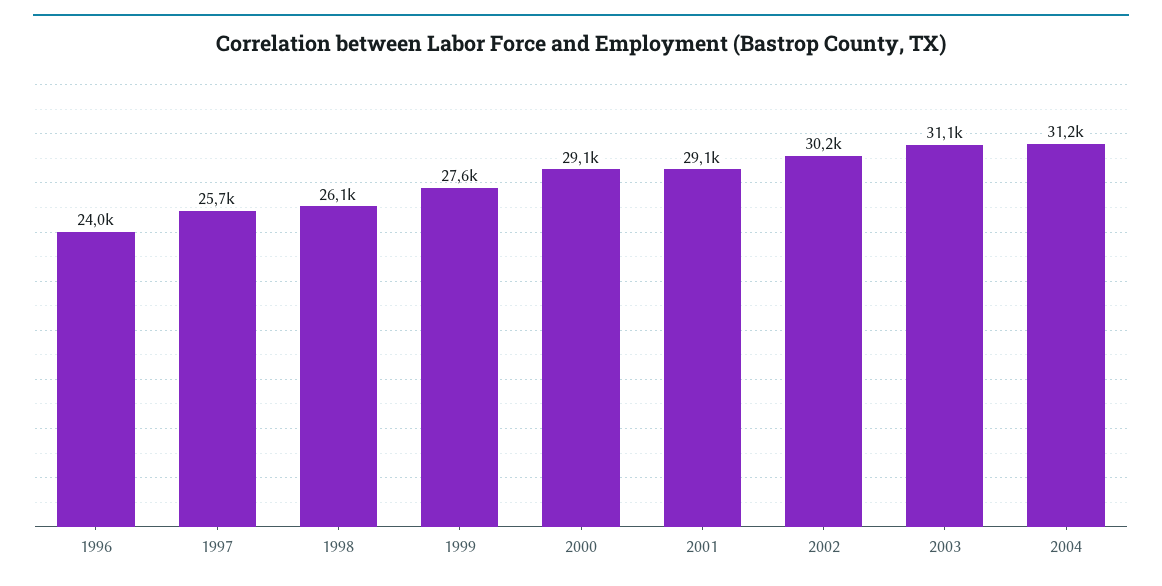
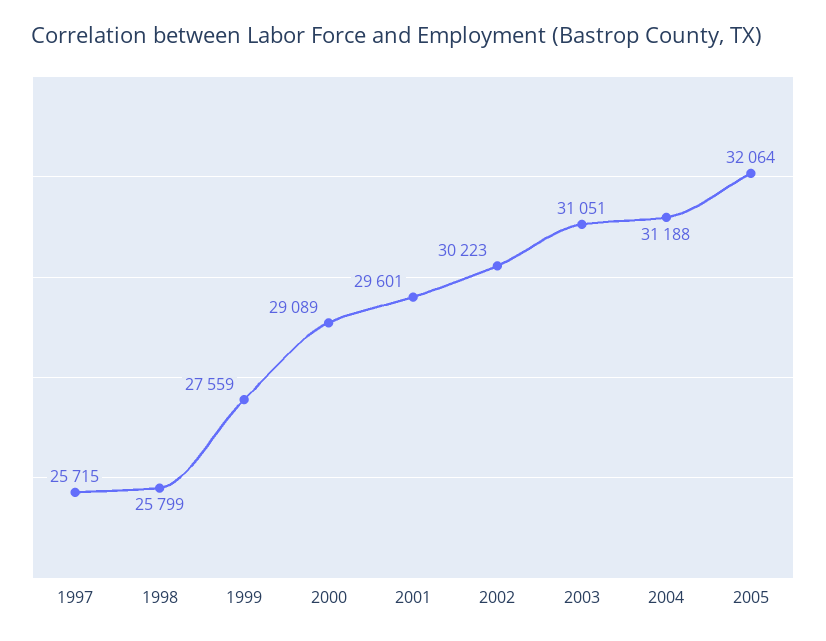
1996: 24000 -> none
1998: 26100 -> 25799
2001: 29100 -> 29601
2005: none -> 32064

